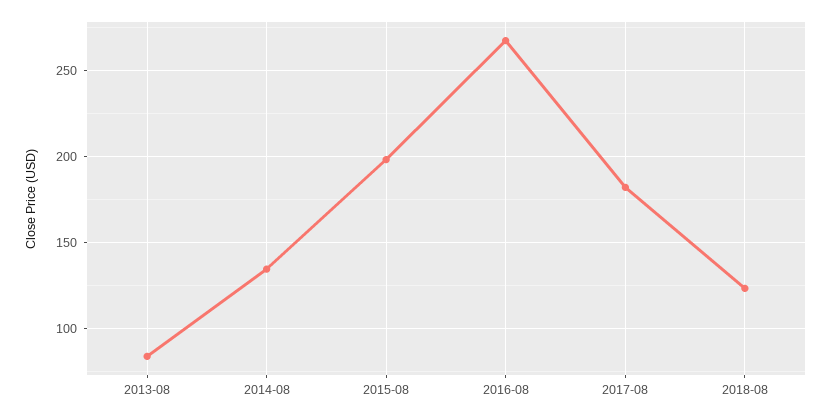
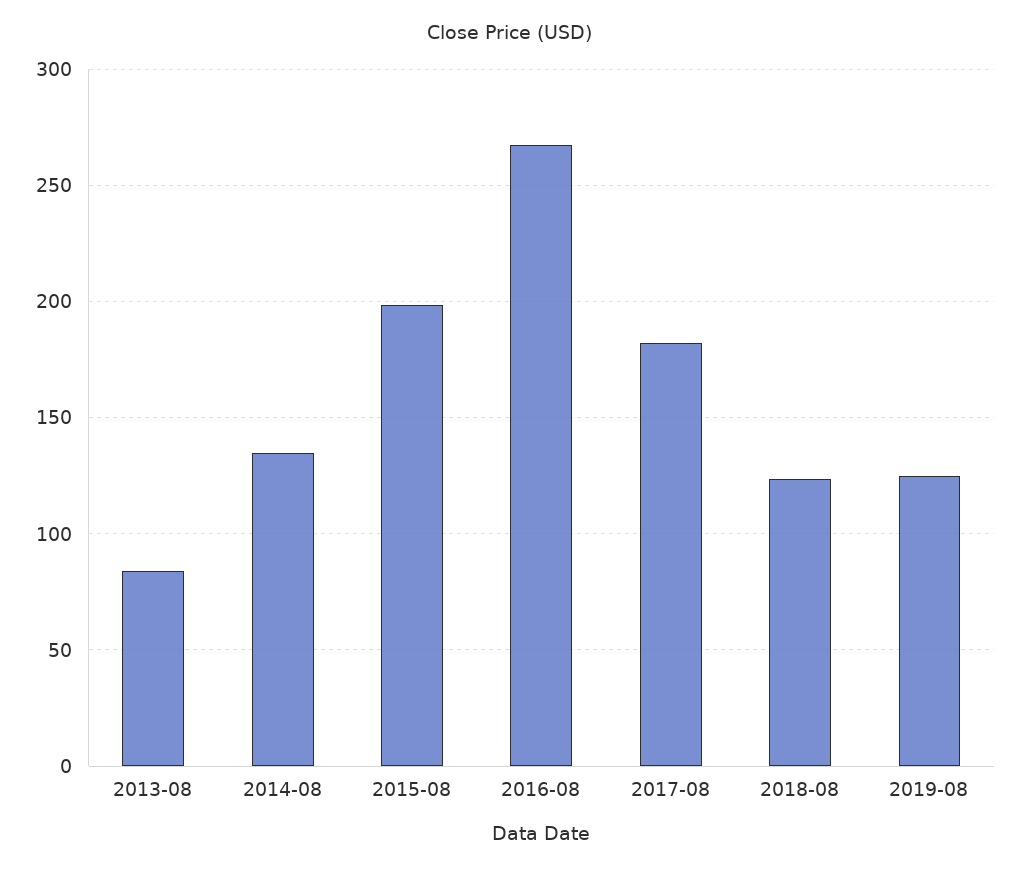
2019-08: none -> 125

